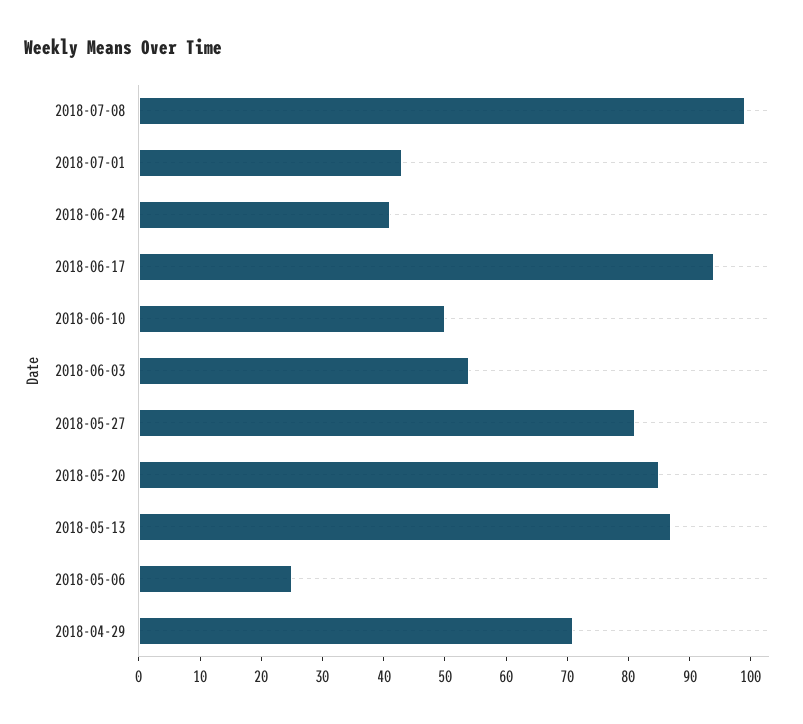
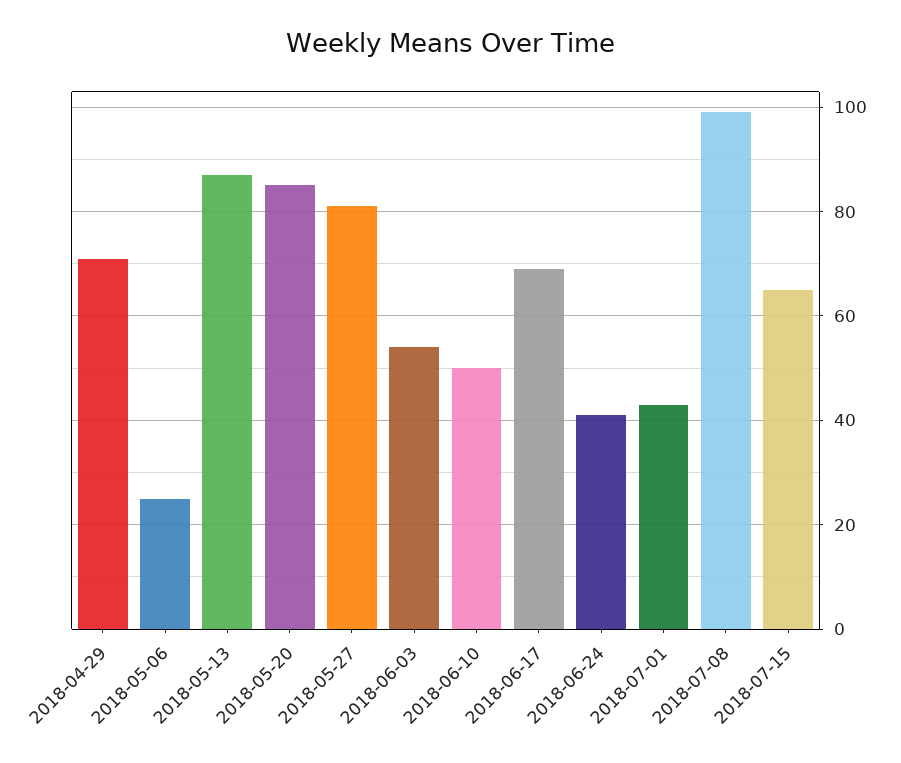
2018-06-17: 95 -> 70
2018-07-15: none -> 65

